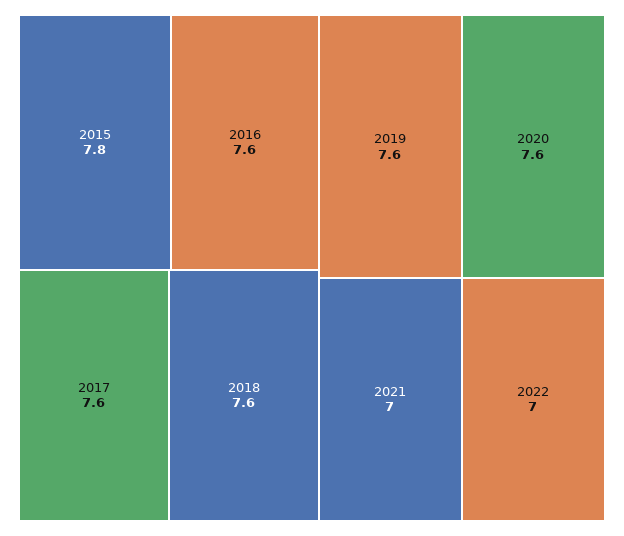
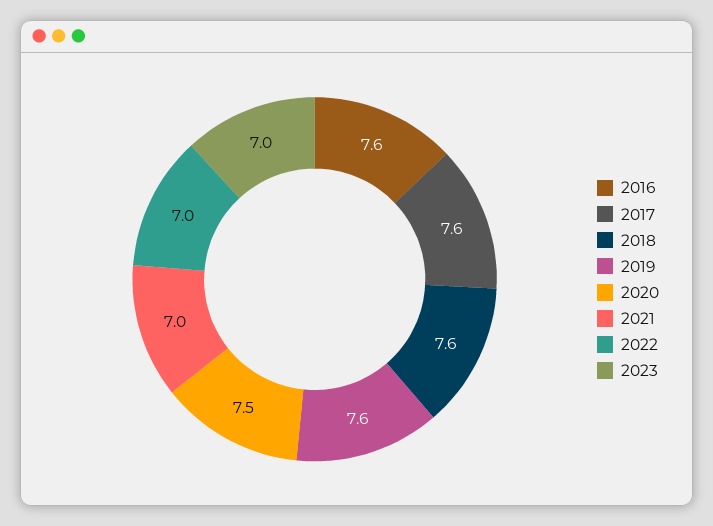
2015: 7.8 -> none
2020: 7.6 -> 7.5
2023: none -> 7

